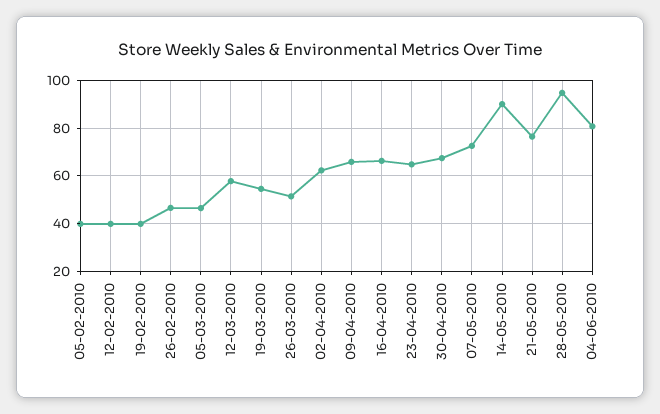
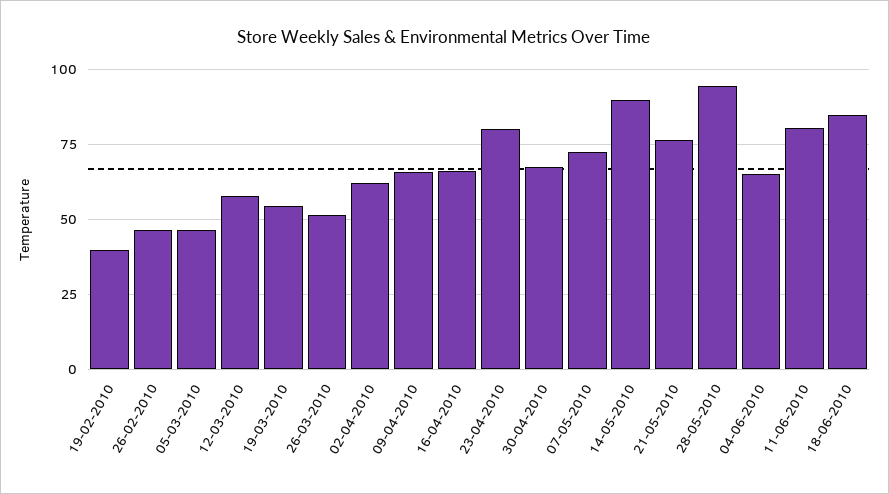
05-02-2010: 40 -> none
12-02-2010: 40 -> none
23-04-2010: 65 -> 80
04-06-2010: 80 -> 65
11-06-2010: none -> 80
18-06-2010: none -> 85

